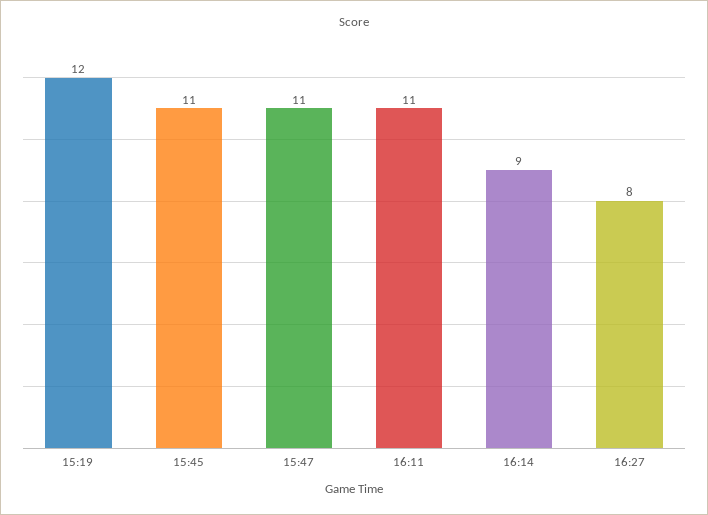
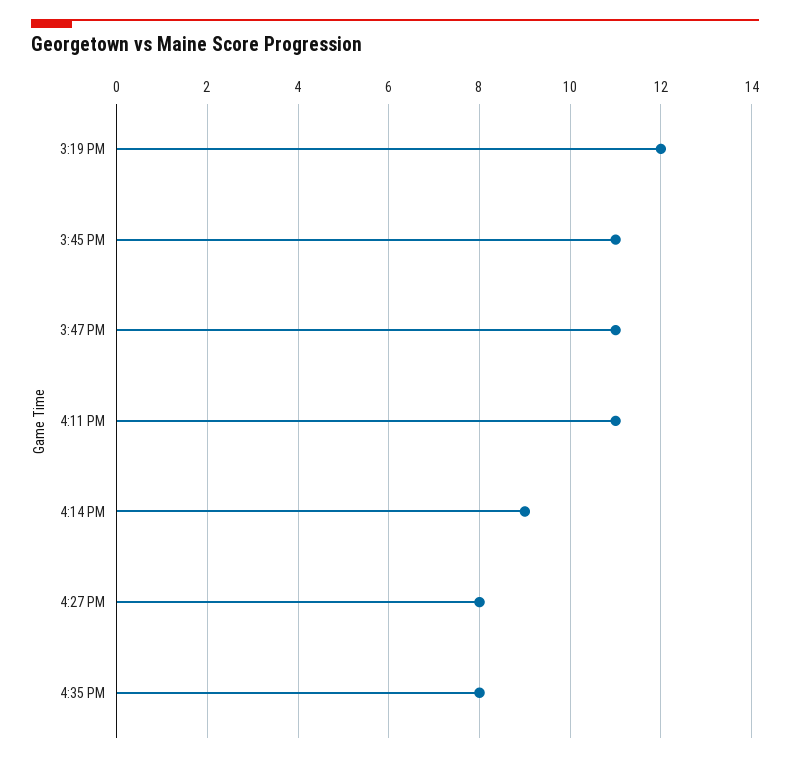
4:35 PM: none -> 8

